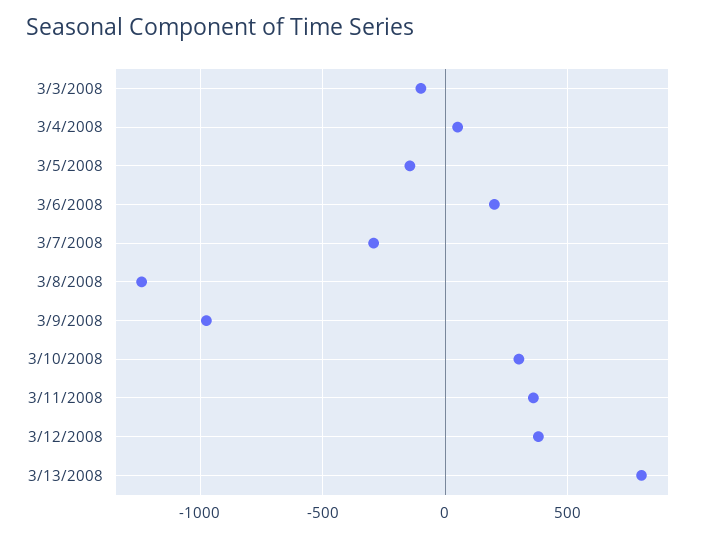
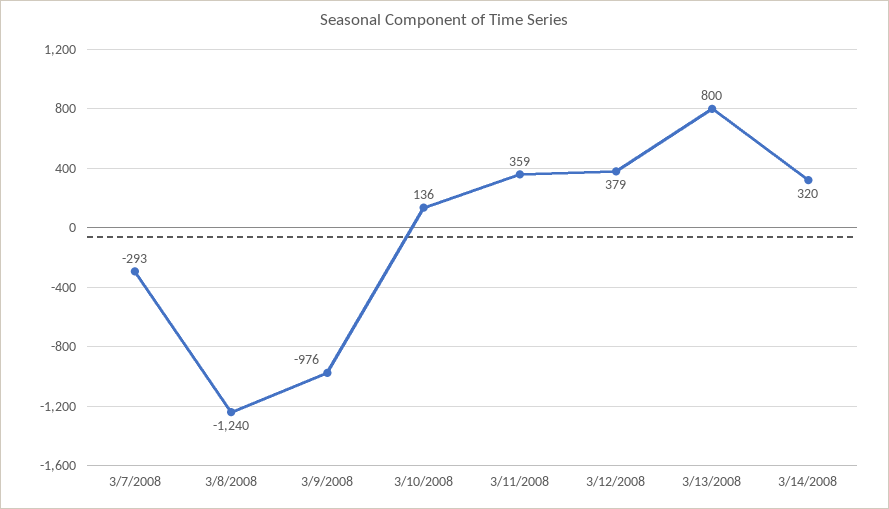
3/3/2008: -100 -> none
3/4/2008: 50 -> none
3/5/2008: -150 -> none
3/6/2008: 200 -> none
3/10/2008: 300 -> 136
3/14/2008: none -> 320

